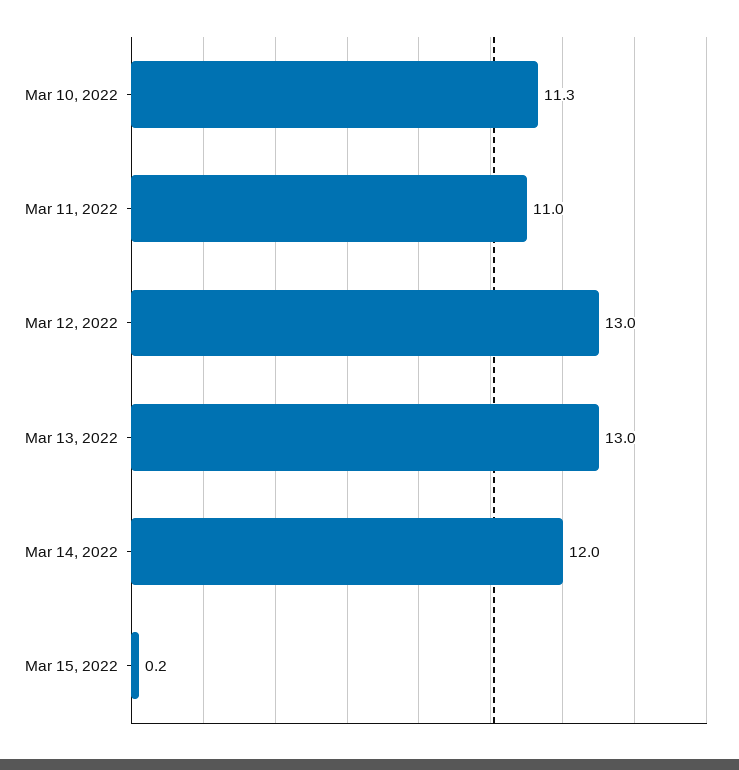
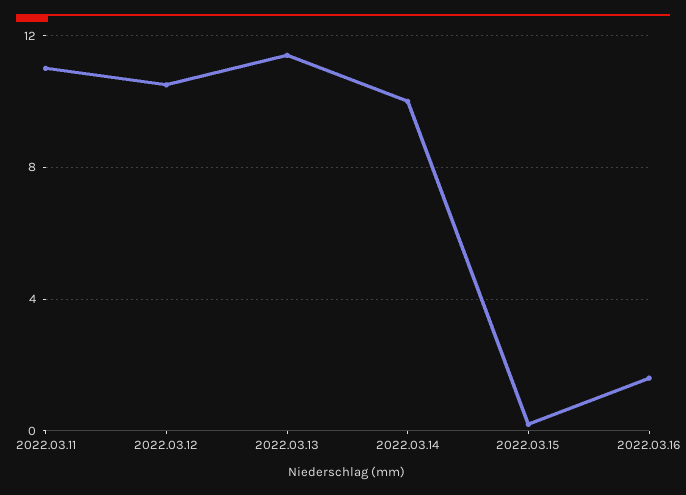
Mar 10, 2022: 11.3 -> none
Mar 12, 2022: 13 -> 10.5
Mar 13, 2022: 13 -> 11.5
Mar 14, 2022: 12 -> 10
2022.03.16: none -> 1.5

